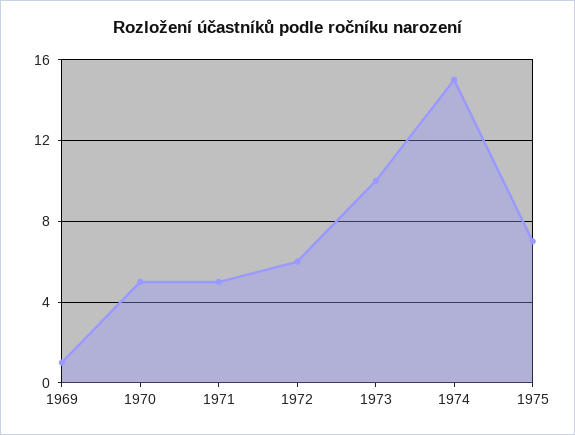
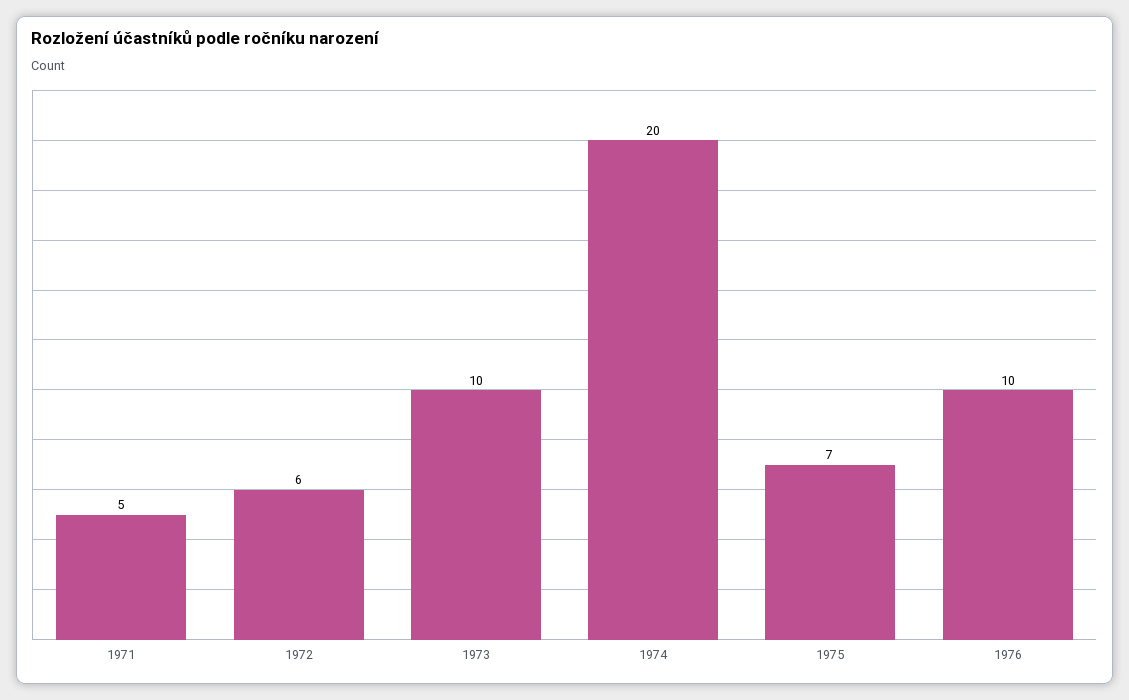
1969: 1 -> none
1970: 5 -> none
1974: 15 -> 20
1976: none -> 10

